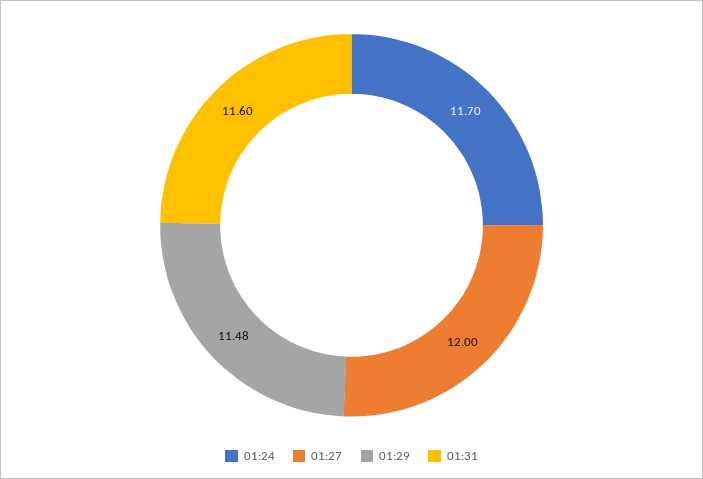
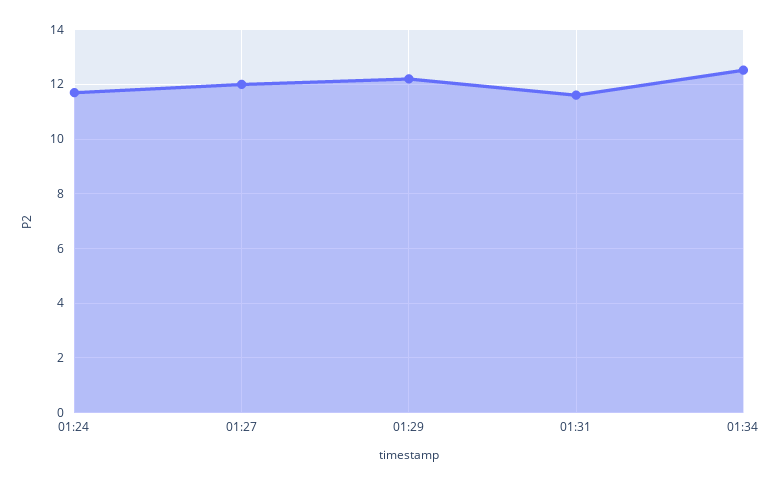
01:29: 11.48 -> 12.25
01:34: none -> 12.5

